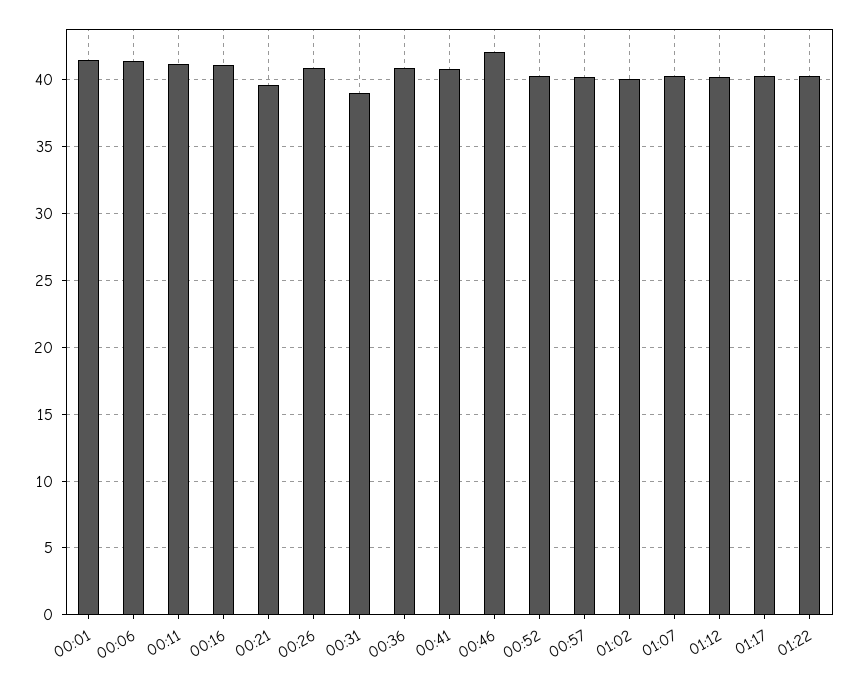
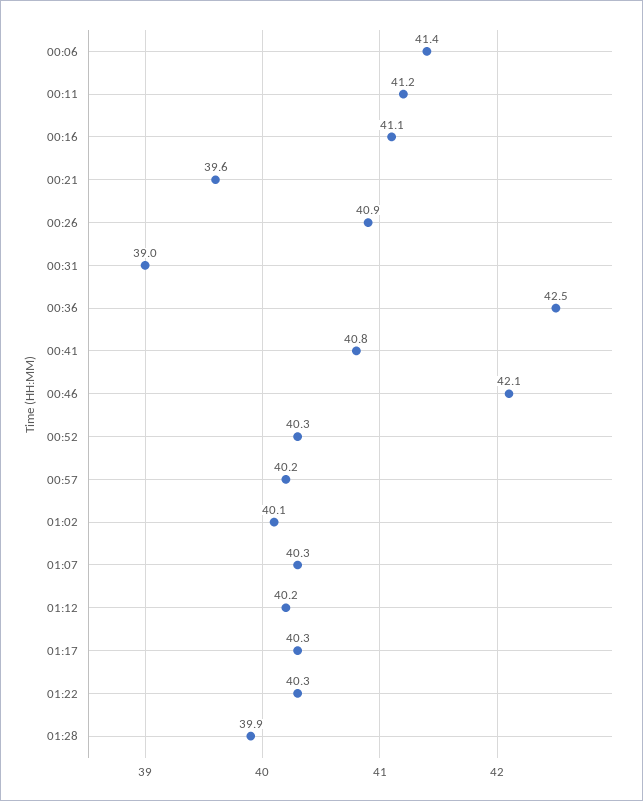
00:01: 41.5 -> none
00:36: 41 -> 42.5
01:28: none -> 39.9

